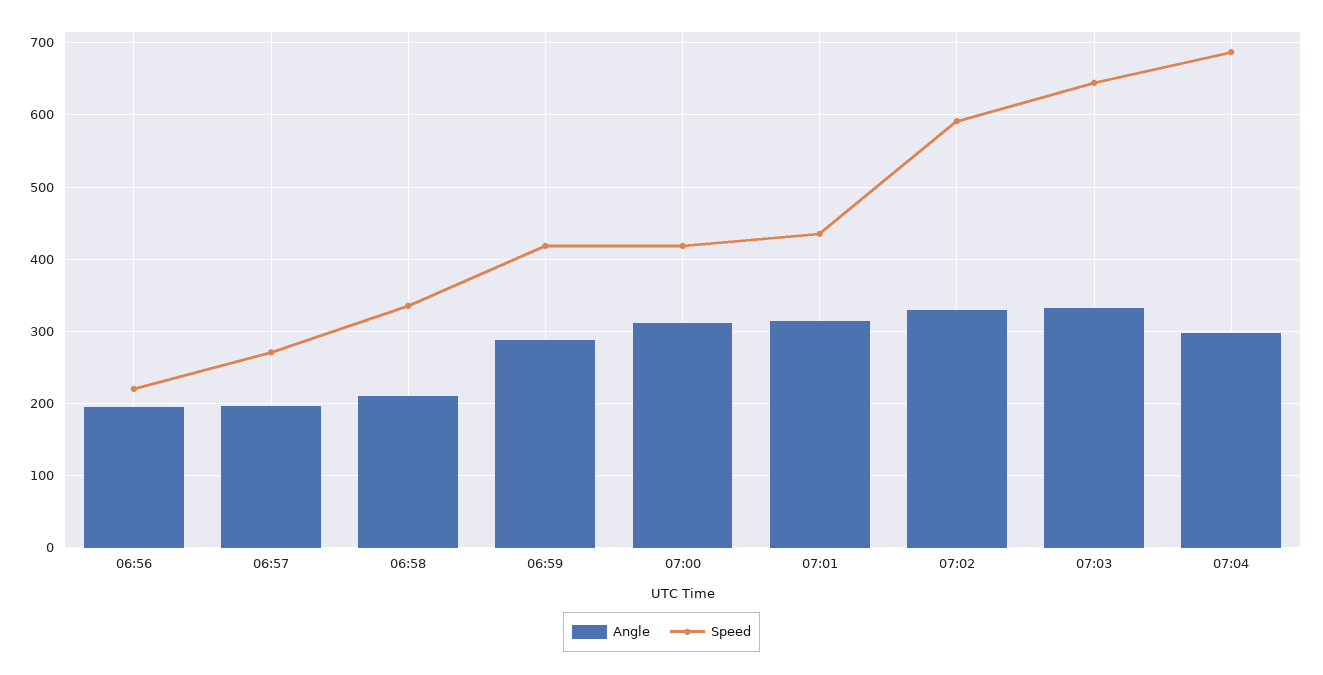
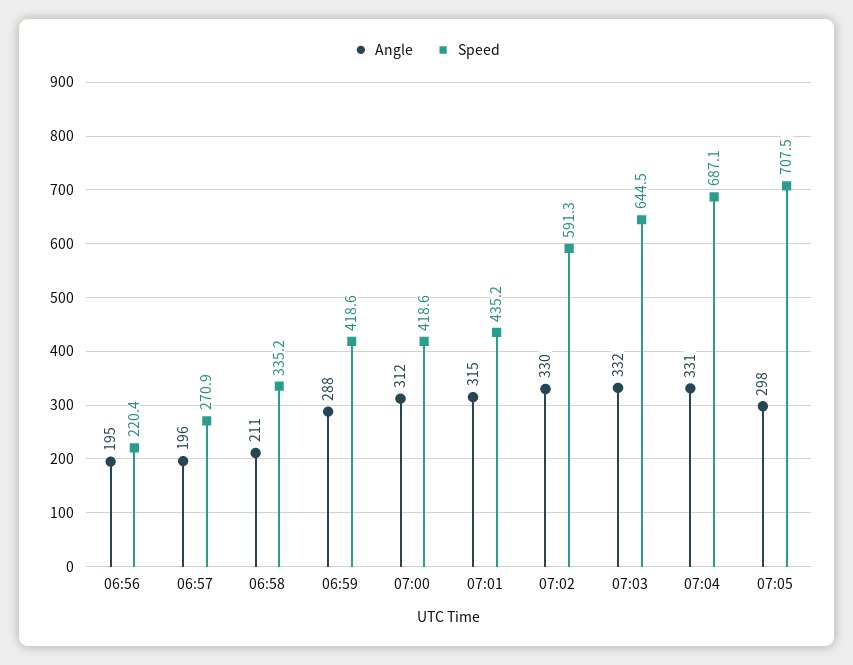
Angle, 07:04: 300 -> 331
Angle, 07:05: none -> 298
Speed, 07:05: none -> 707.5

